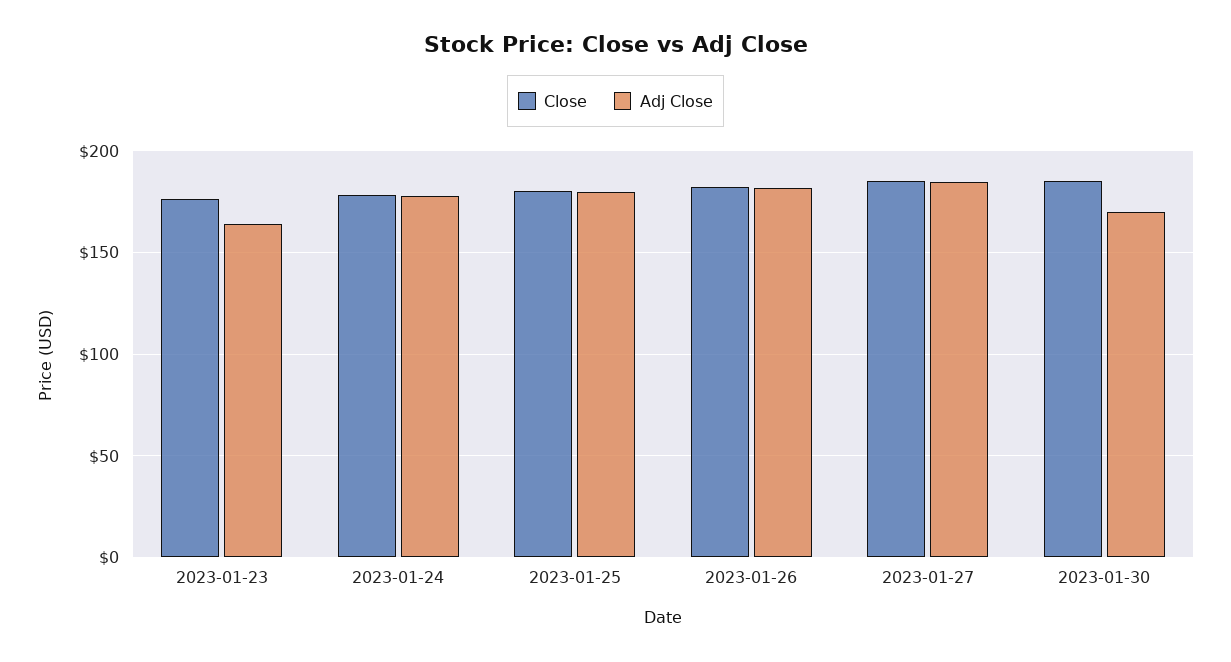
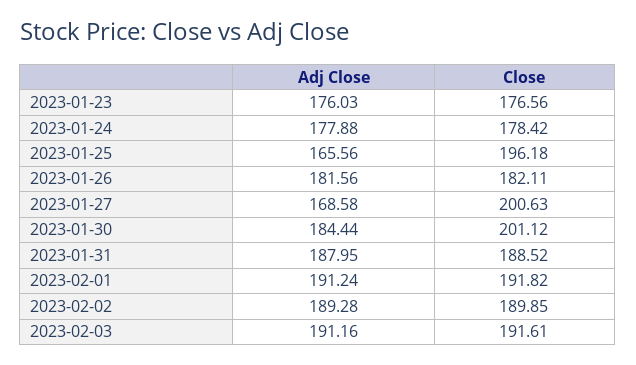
Adj Close, 2023-01-23: 165 -> 176.03
Close, 2023-01-25: 180 -> 196.18
Adj Close, 2023-01-25: 180 -> 165.56
Close, 2023-01-27: 185 -> 200.63
Adj Close, 2023-01-27: 185 -> 168.58
Close, 2023-01-30: 185 -> 201.12
Adj Close, 2023-01-30: 170 -> 184.44
Adj Close, 2023-01-31: none -> 187.95
Close, 2023-01-31: none -> 188.52
Adj Close, 2023-02-01: none -> 191.24
Close, 2023-02-01: none -> 191.82
Adj Close, 2023-02-02: none -> 189.28
Close, 2023-02-02: none -> 189.85
Adj Close, 2023-02-03: none -> 191.16
Close, 2023-02-03: none -> 191.61

